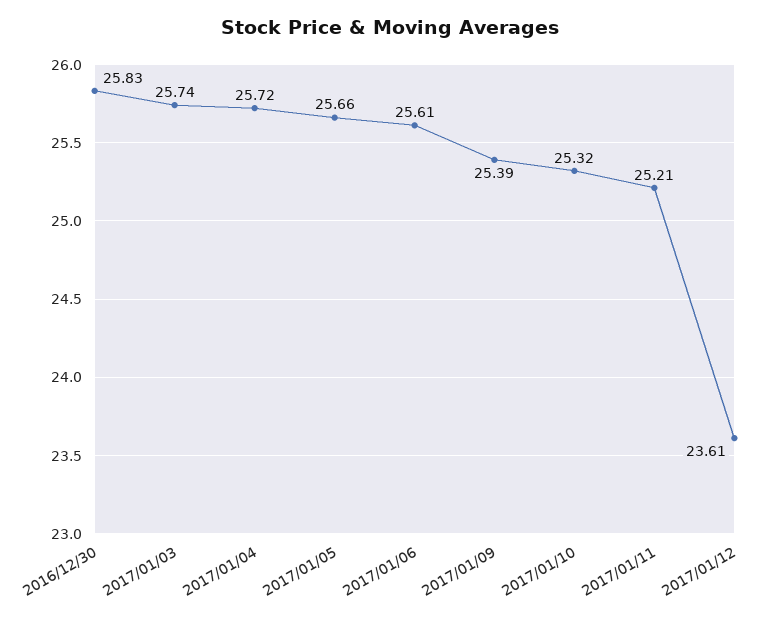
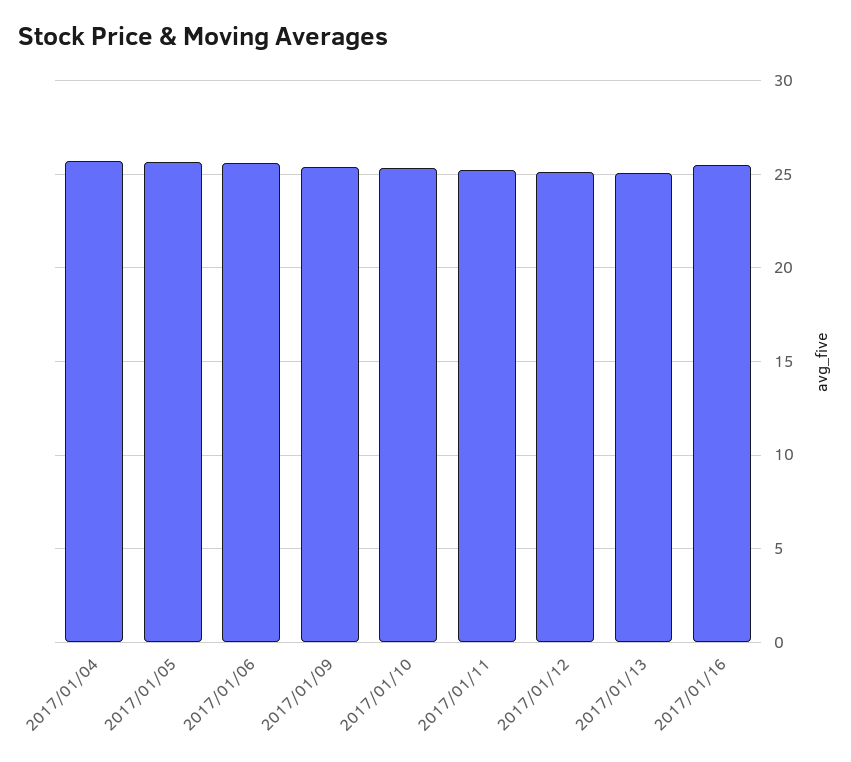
2016/12/30: 25.83 -> none
2017/01/03: 25.74 -> none
2017/01/12: 23.61 -> 25
2017/01/13: none -> 25
2017/01/16: none -> 25.5

